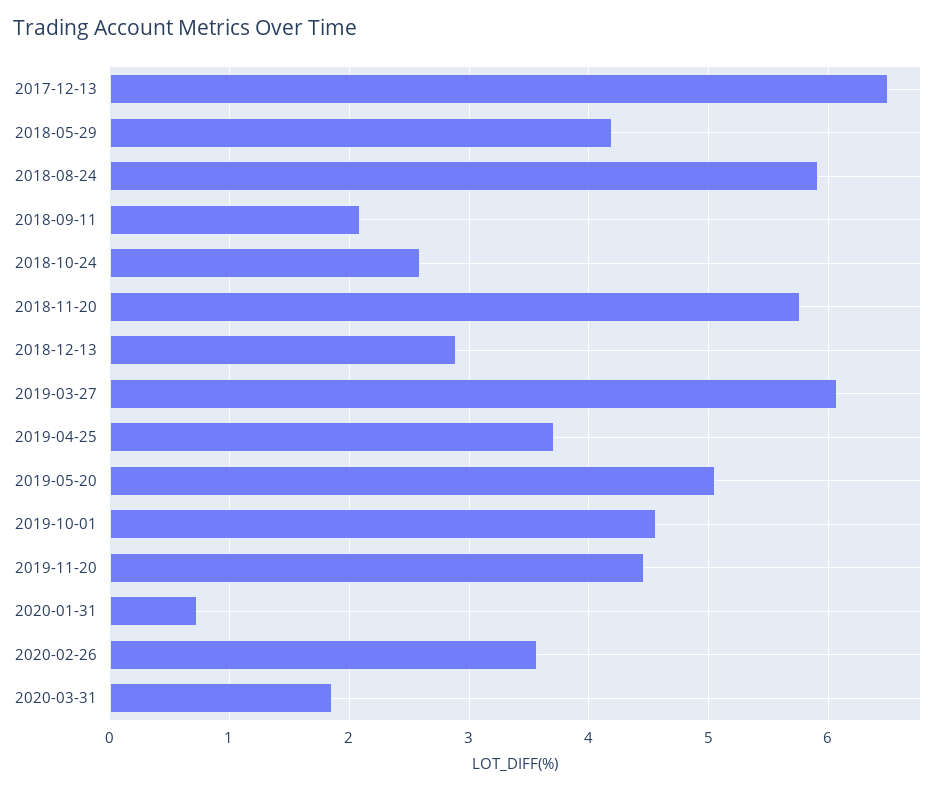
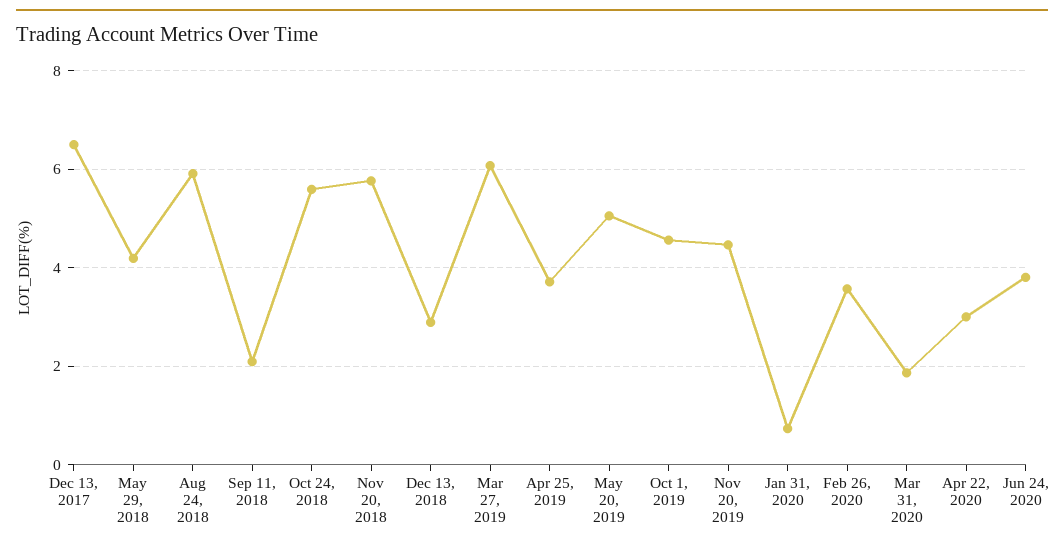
2018-10-24: 2.6 -> 5.6
Apr 22, 2020: none -> 3
Jun 24, 2020: none -> 3.8

